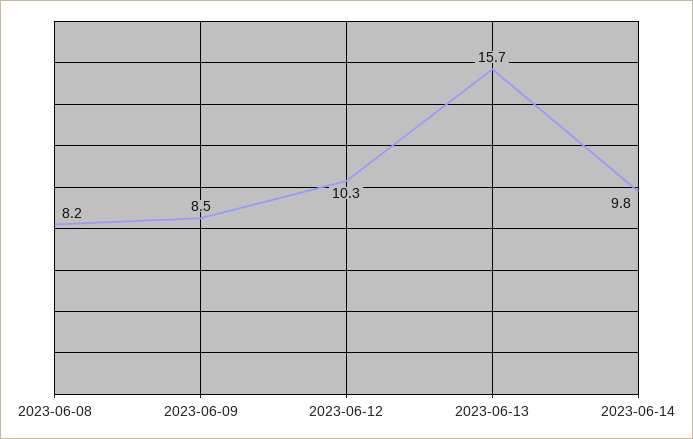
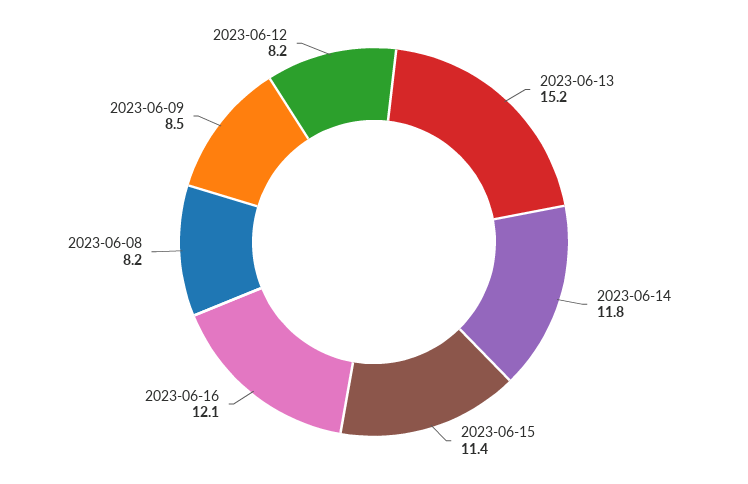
2023-06-12: 10.3 -> 8.2
2023-06-13: 15.7 -> 15.2
2023-06-14: 9.8 -> 11.8
2023-06-15: none -> 11.4
2023-06-16: none -> 12.1

